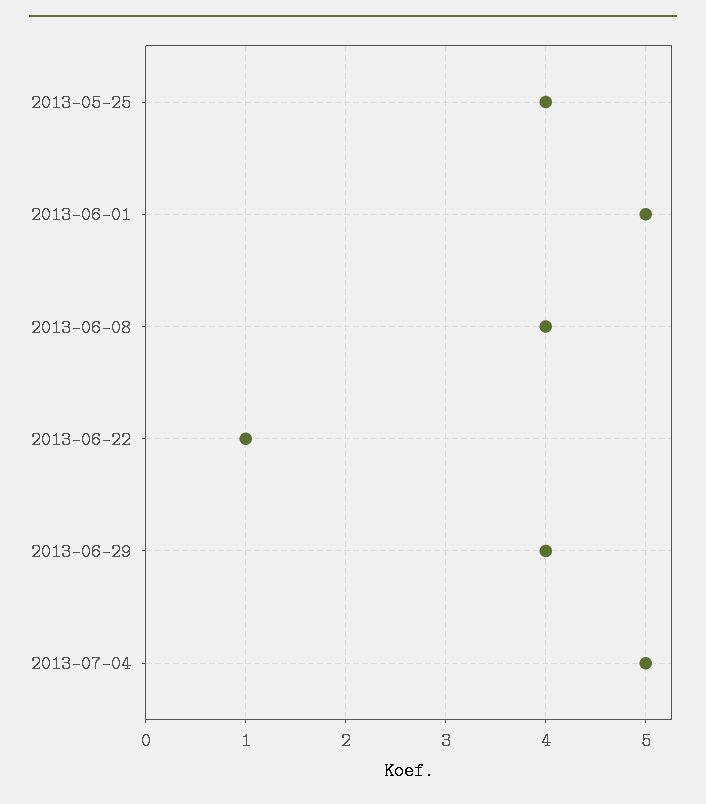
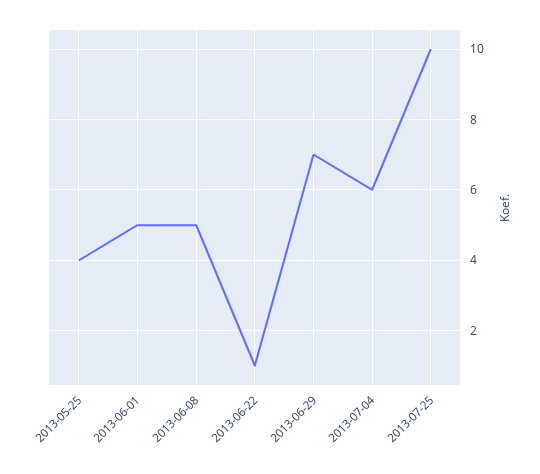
2013-06-08: 4 -> 5
2013-06-29: 4 -> 7
2013-07-04: 5 -> 6
2013-07-25: none -> 10

